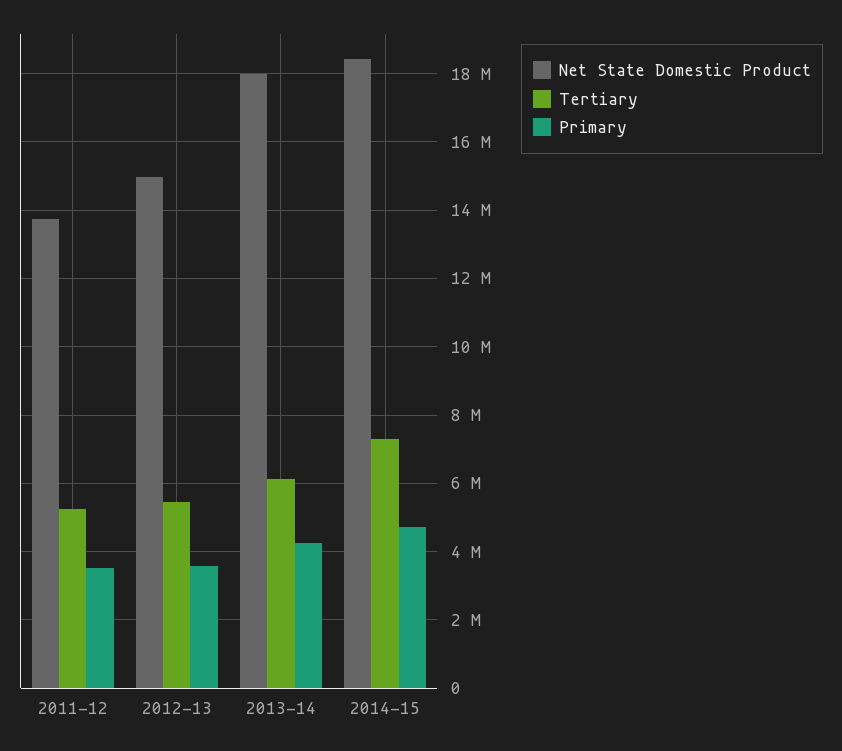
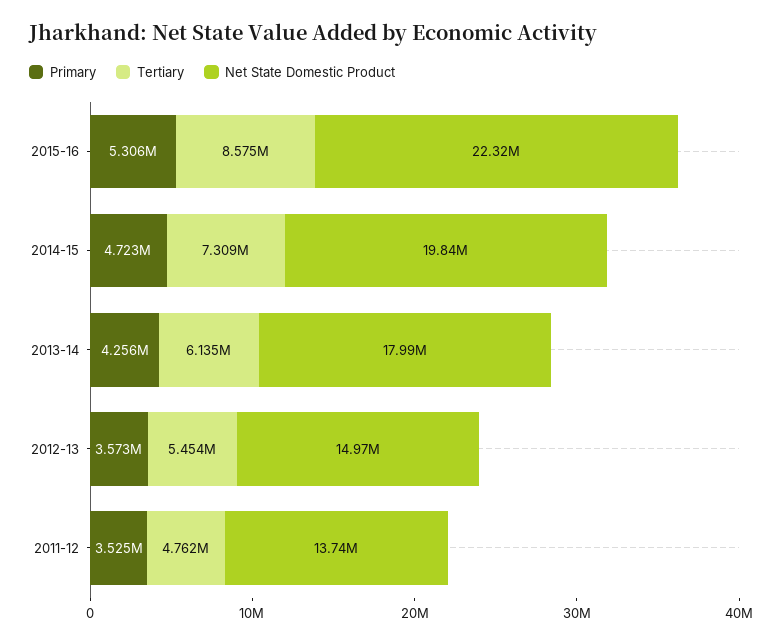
Tertiary, 2011-12: 5200000 -> 4762000
Net State Domestic Product, 2014-15: 18400000 -> 19840000
Primary, 2015-16: none -> 5306000
Tertiary, 2015-16: none -> 8575000
Net State Domestic Product, 2015-16: none -> 22320000

